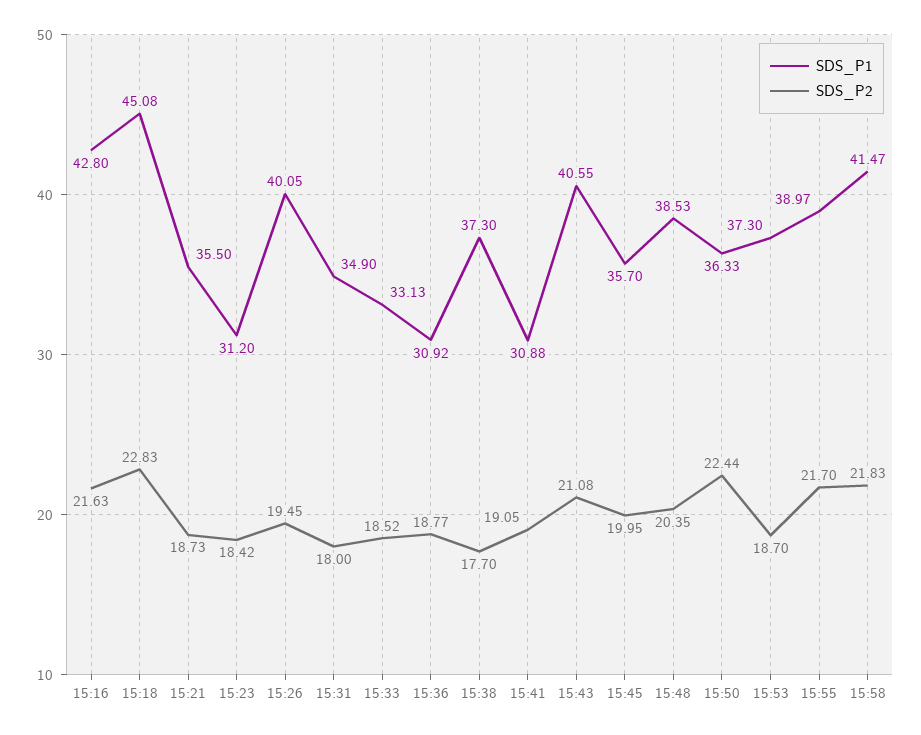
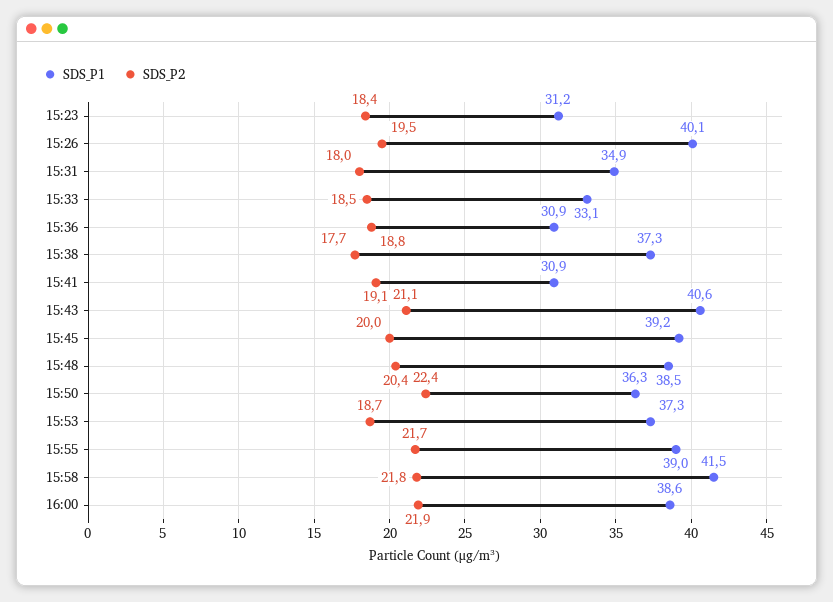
SDS_P1, 15:16: 42.8 -> none
SDS_P2, 15:16: 21.63 -> none
SDS_P1, 15:18: 45.08 -> none
SDS_P2, 15:18: 22.83 -> none
SDS_P1, 15:21: 35.5 -> none
SDS_P2, 15:21: 18.73 -> none
SDS_P1, 15:45: 35.7 -> 39.2
SDS_P1, 16:00: none -> 38.6
SDS_P2, 16:00: none -> 21.9

